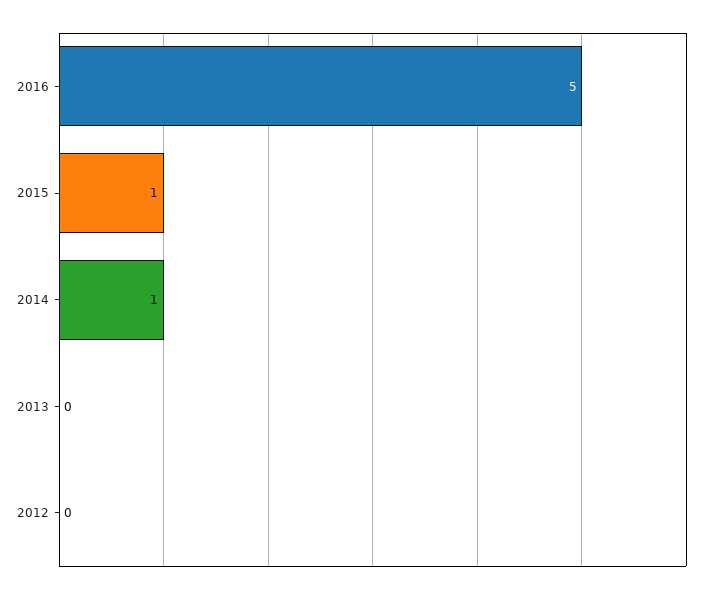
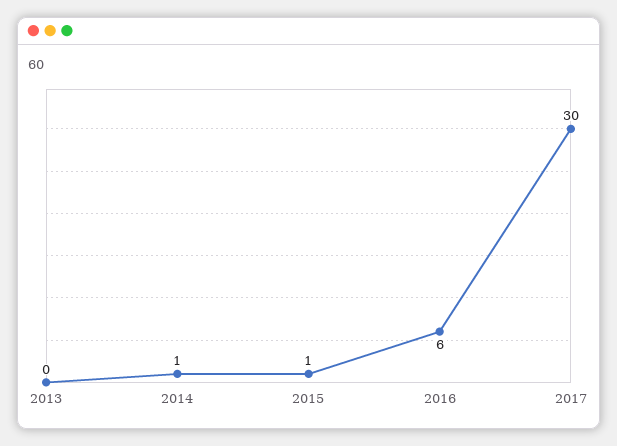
2016: 5 -> 6
2012: 0 -> none
2017: none -> 30

